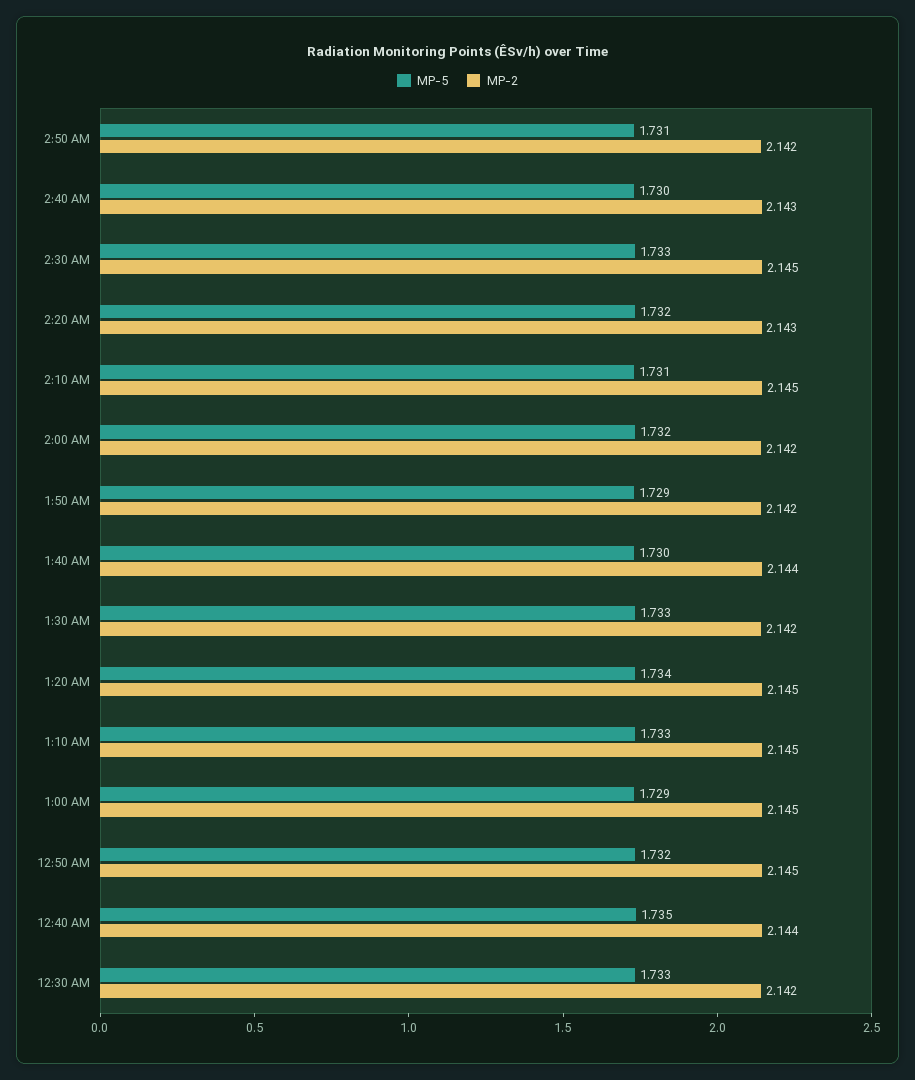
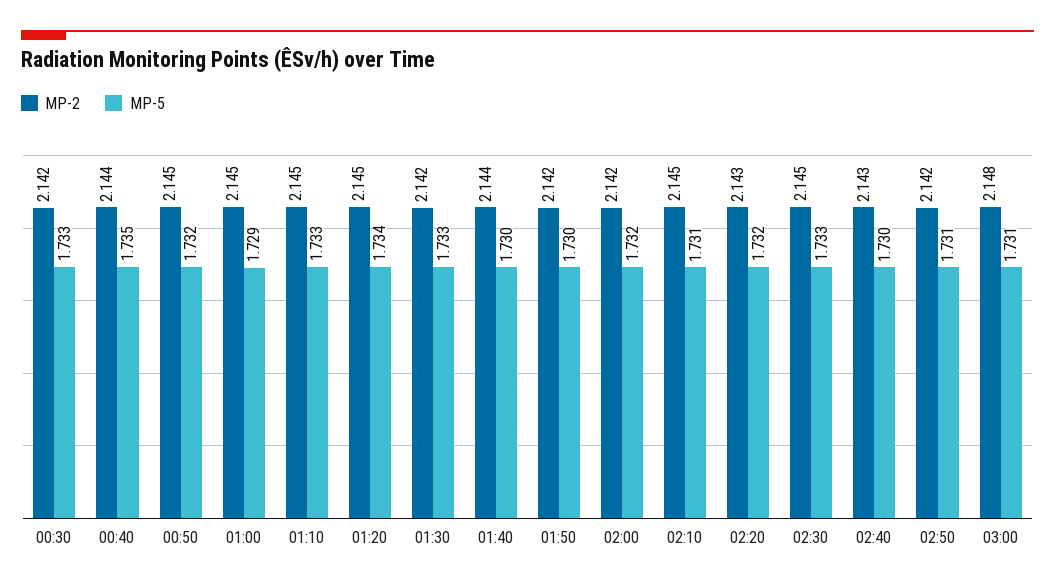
MP-5, 1:50 AM: 1.729 -> 1.73
MP-2, 03:00: none -> 2.148
MP-5, 03:00: none -> 1.731

